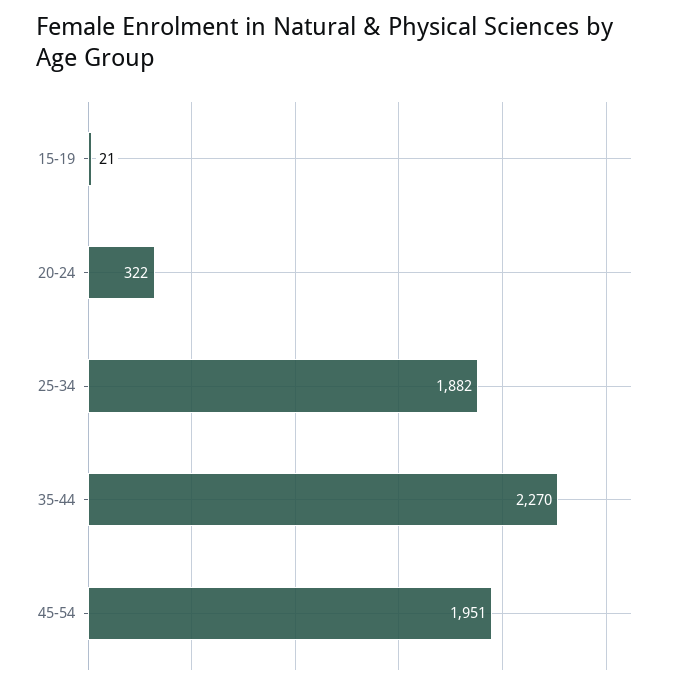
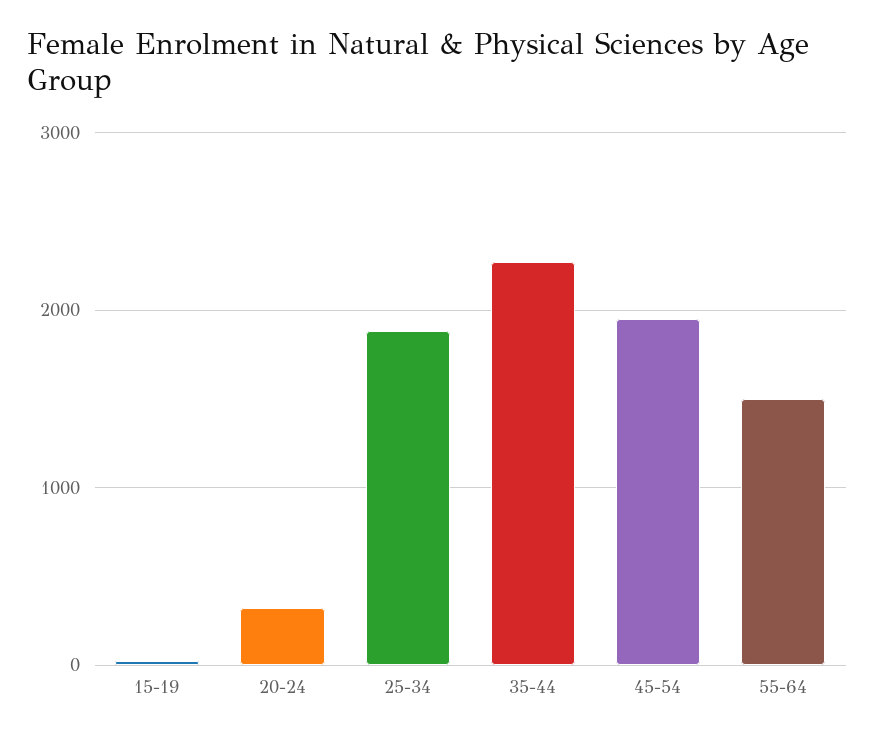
55-64: none -> 1500

